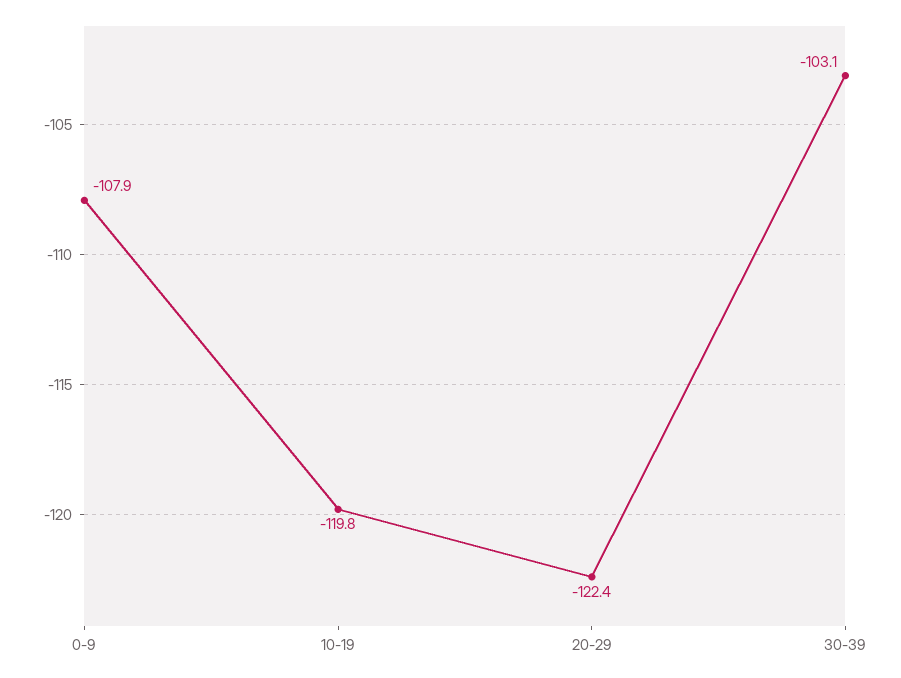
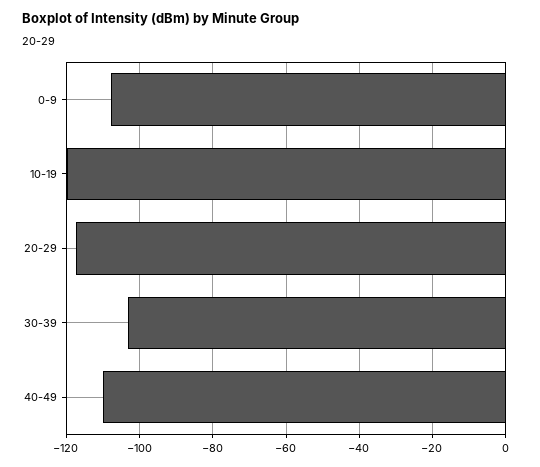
20-29: -122.4 -> -118
40-49: none -> -110

